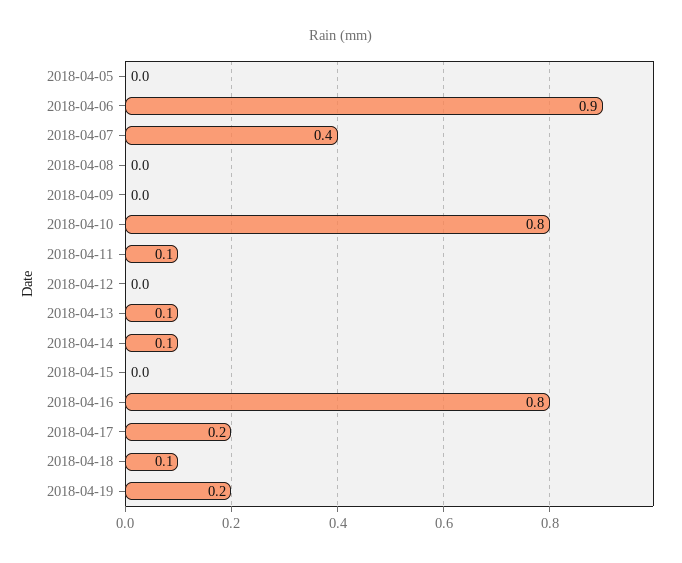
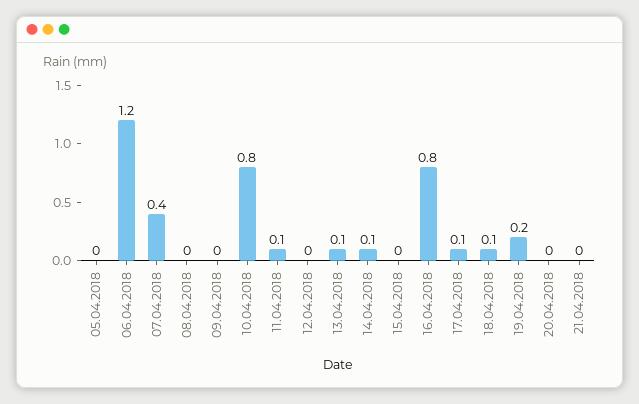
2018-04-06: 0.9 -> 1.2
2018-04-17: 0.2 -> 0.1
20.04.2018: none -> 0
21.04.2018: none -> 0

